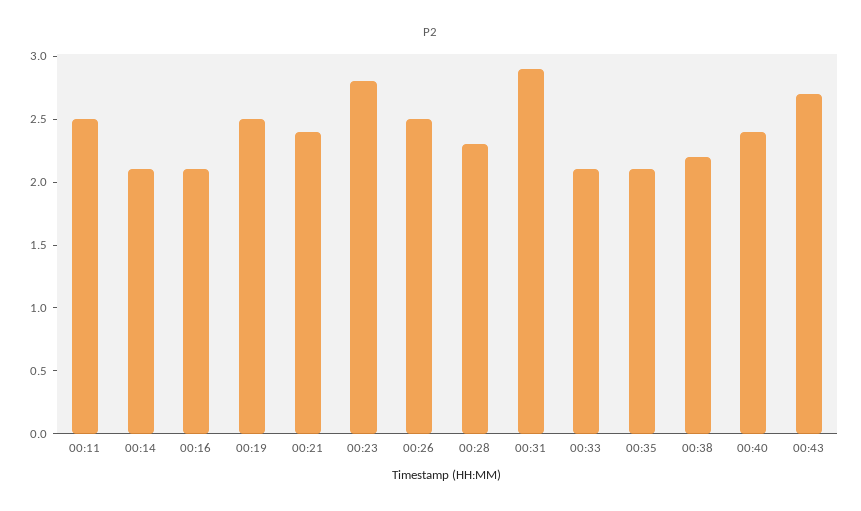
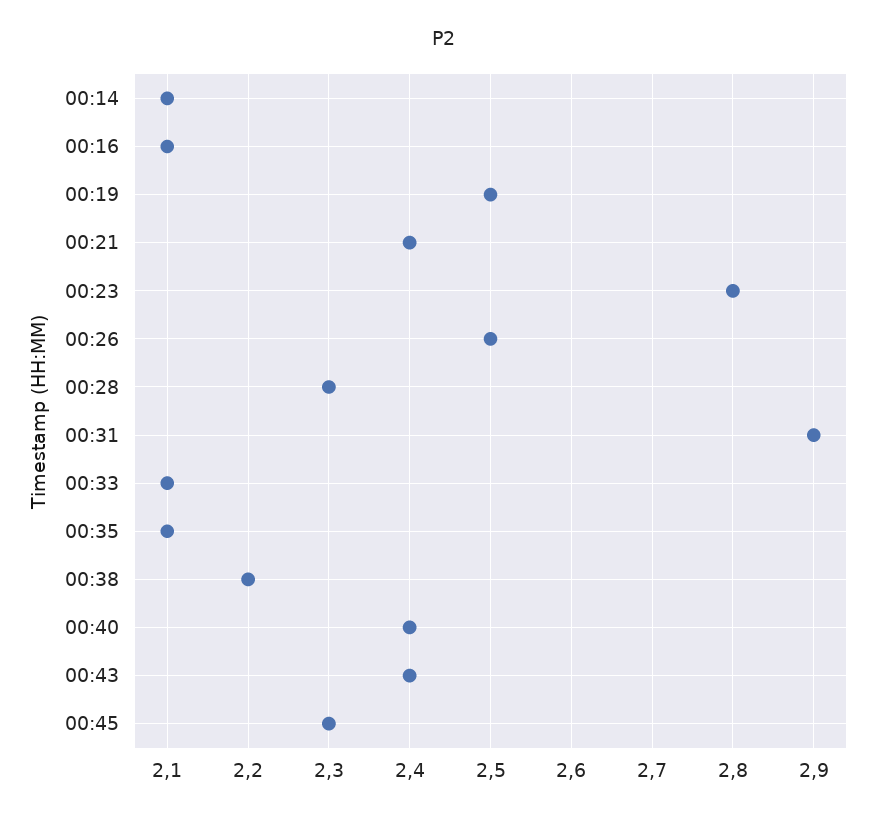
00:11: 2.5 -> none
00:43: 2.7 -> 2.4
00:45: none -> 2.3

